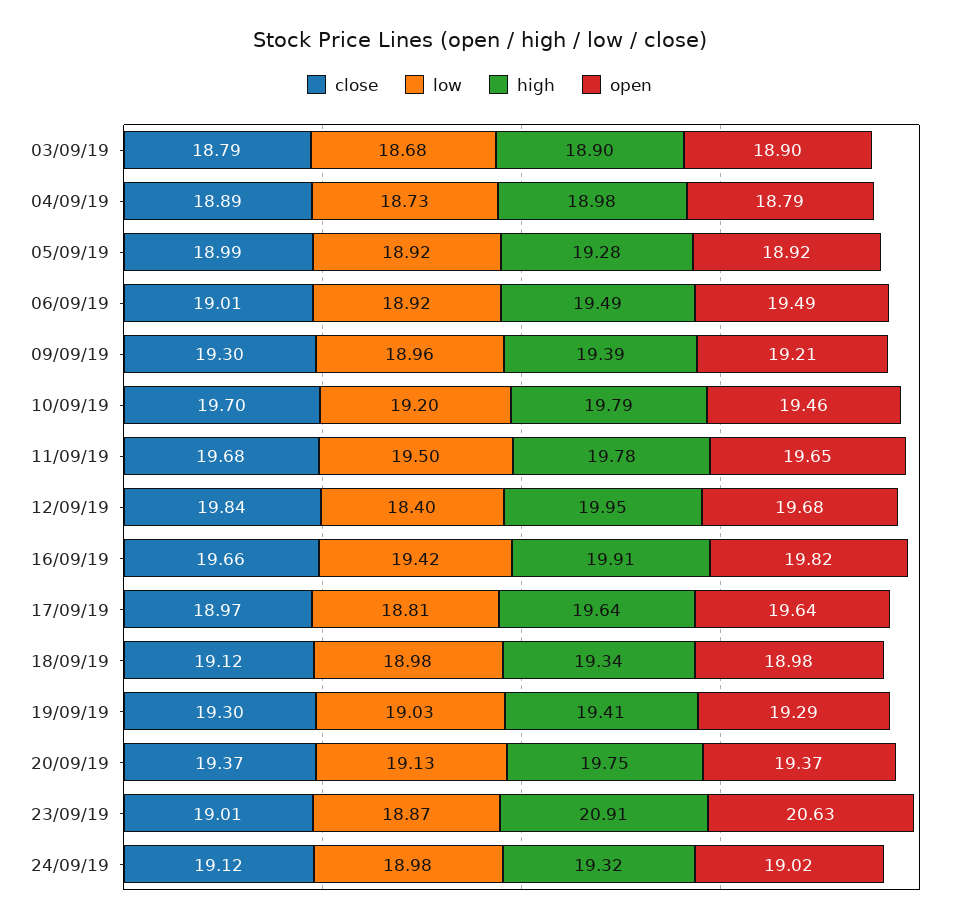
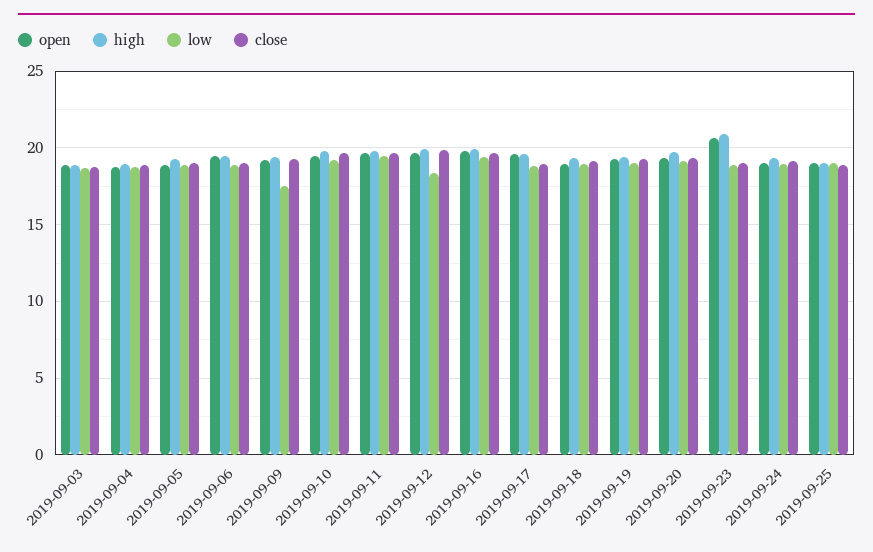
low, 09/09/19: 18.96 -> 17.5
open, 2019-09-25: none -> 19
high, 2019-09-25: none -> 19
low, 2019-09-25: none -> 19
close, 2019-09-25: none -> 19

